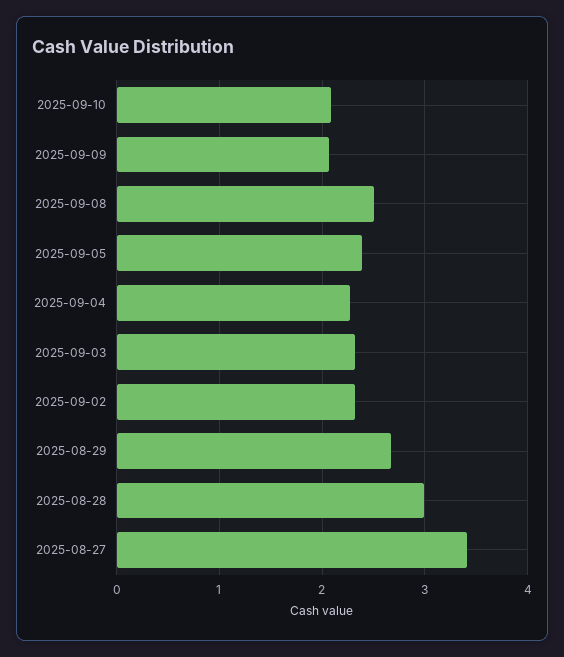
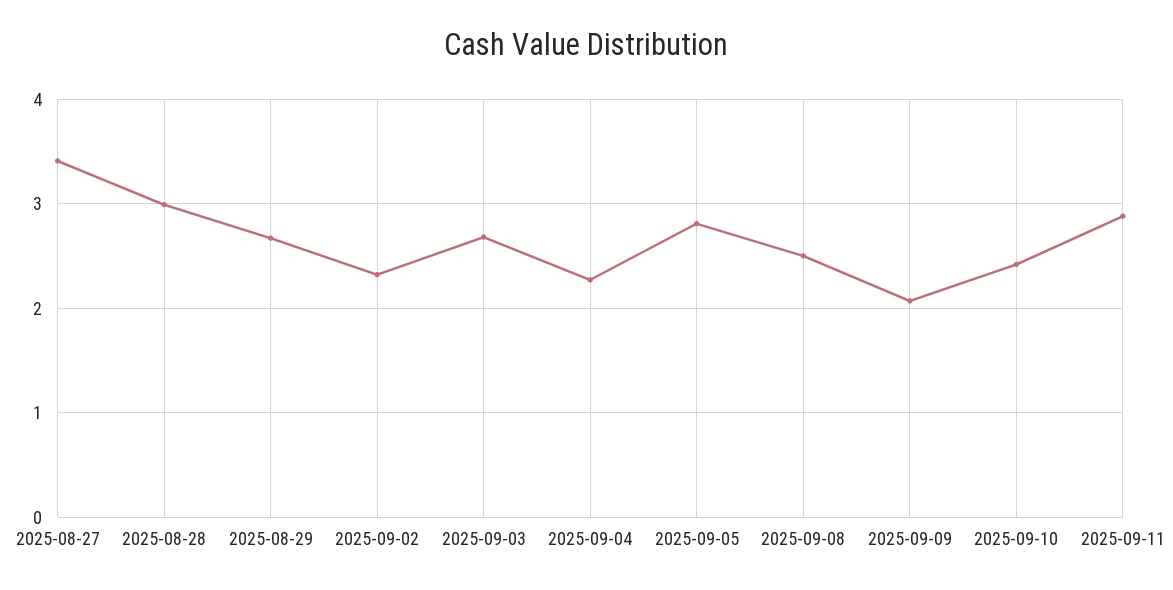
2025-09-10: 2.1 -> 2.4
2025-09-05: 2.4 -> 2.8
2025-09-03: 2.3 -> 2.7
2025-09-11: none -> 2.9

